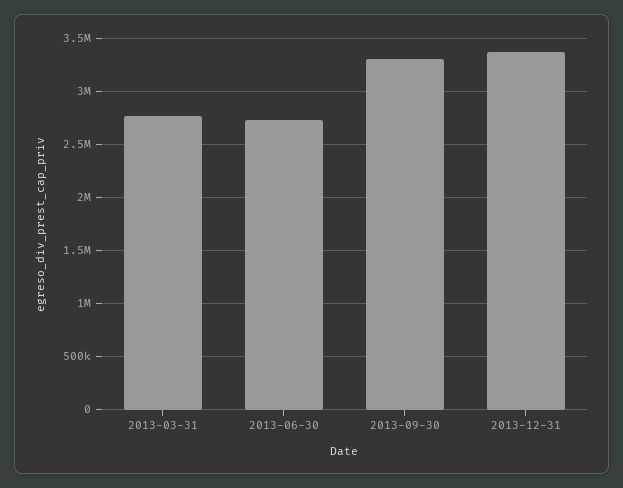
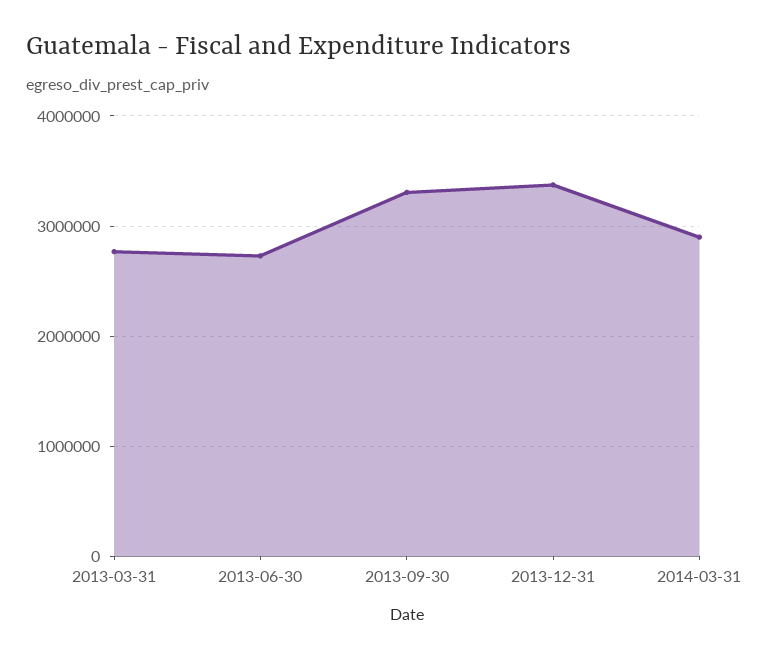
2014-03-31: none -> 2900000

